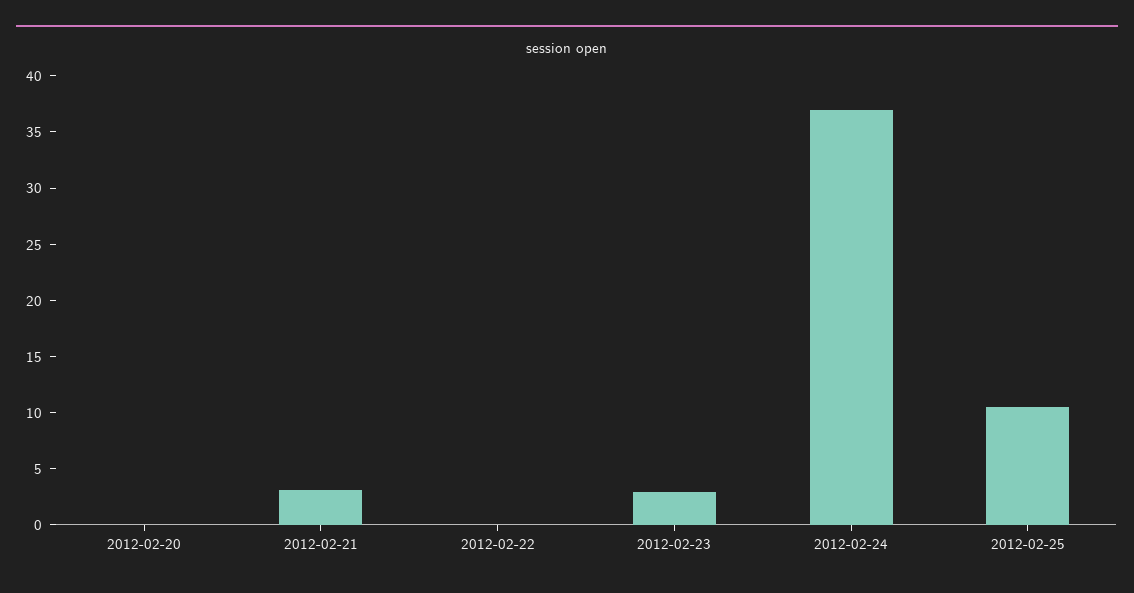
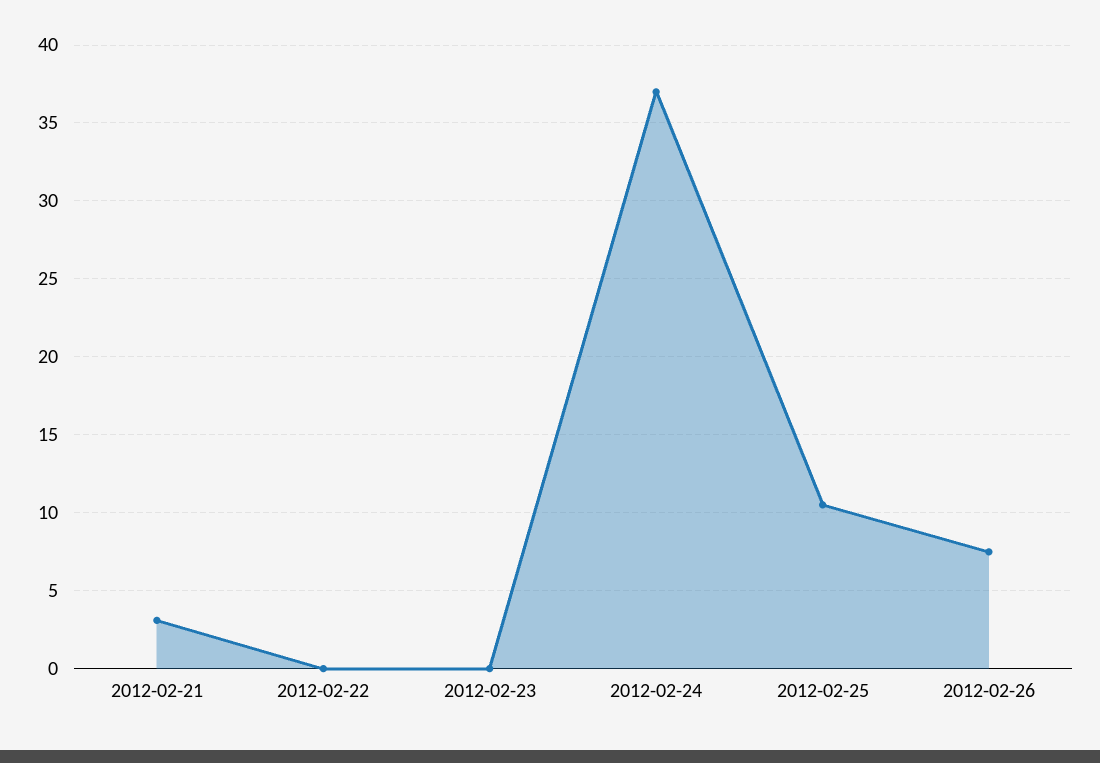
2012-02-20: 0 -> none
2012-02-23: 3 -> 0
2012-02-26: none -> 7.5

